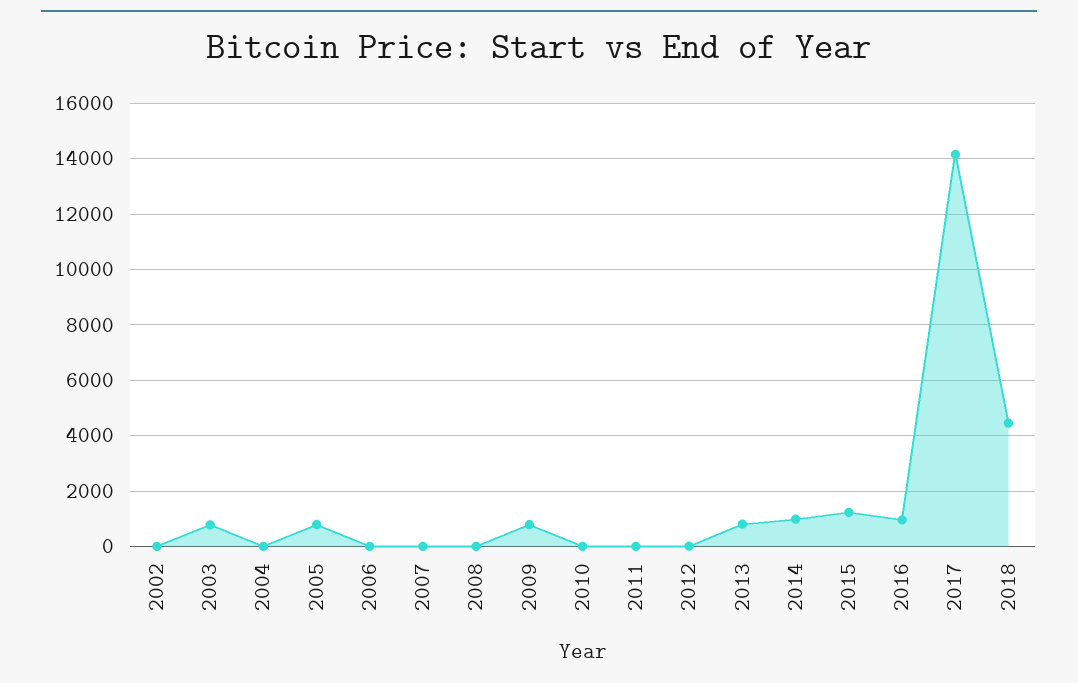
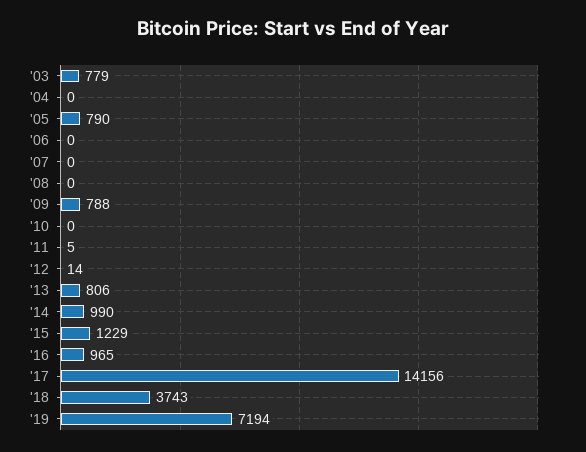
2002: 0 -> none
2018: 4500 -> 3743
'19: none -> 7194

